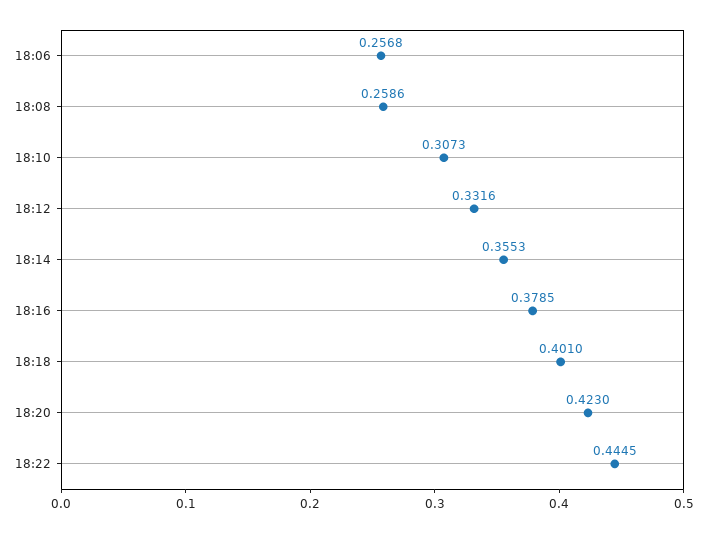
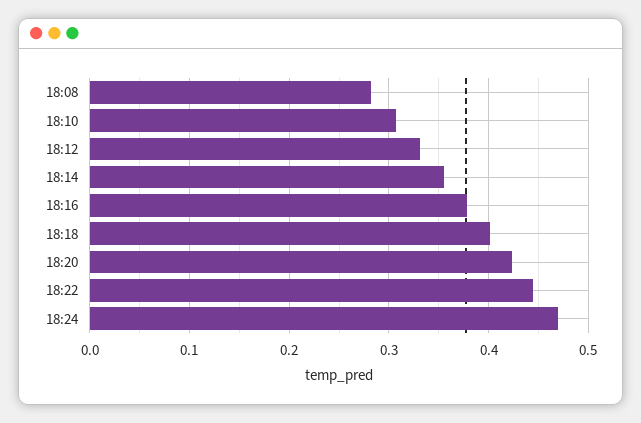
18:06: 0.2568 -> none
18:08: 0.2586 -> 0.28
18:24: none -> 0.47

